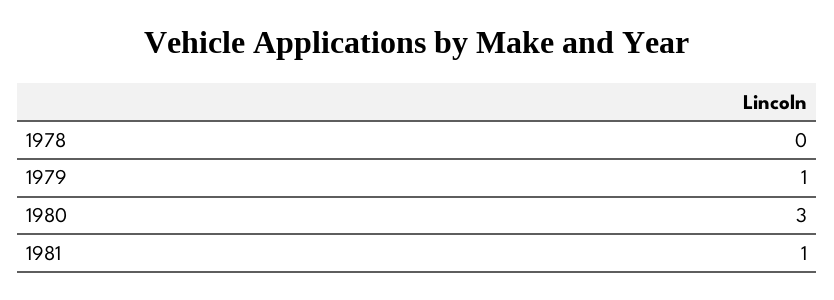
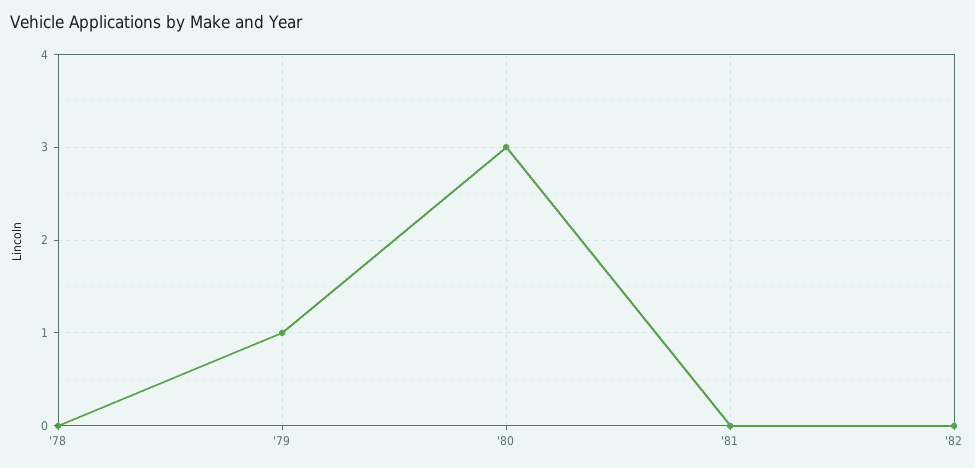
1981: 1 -> 0
'82: none -> 0

